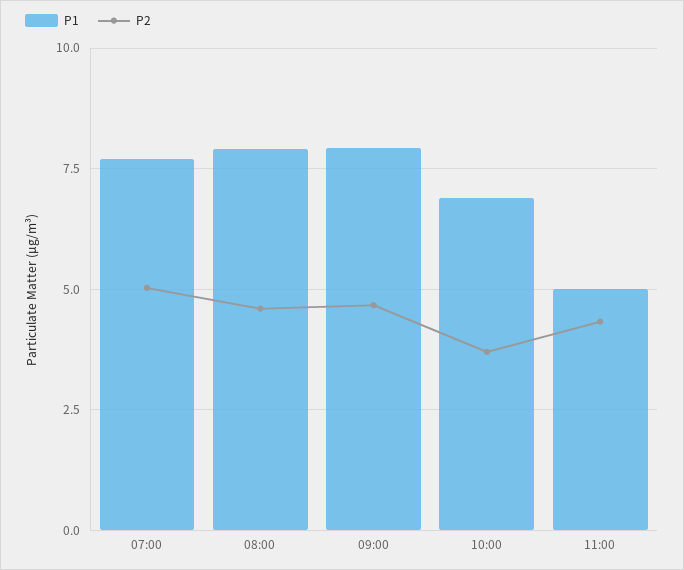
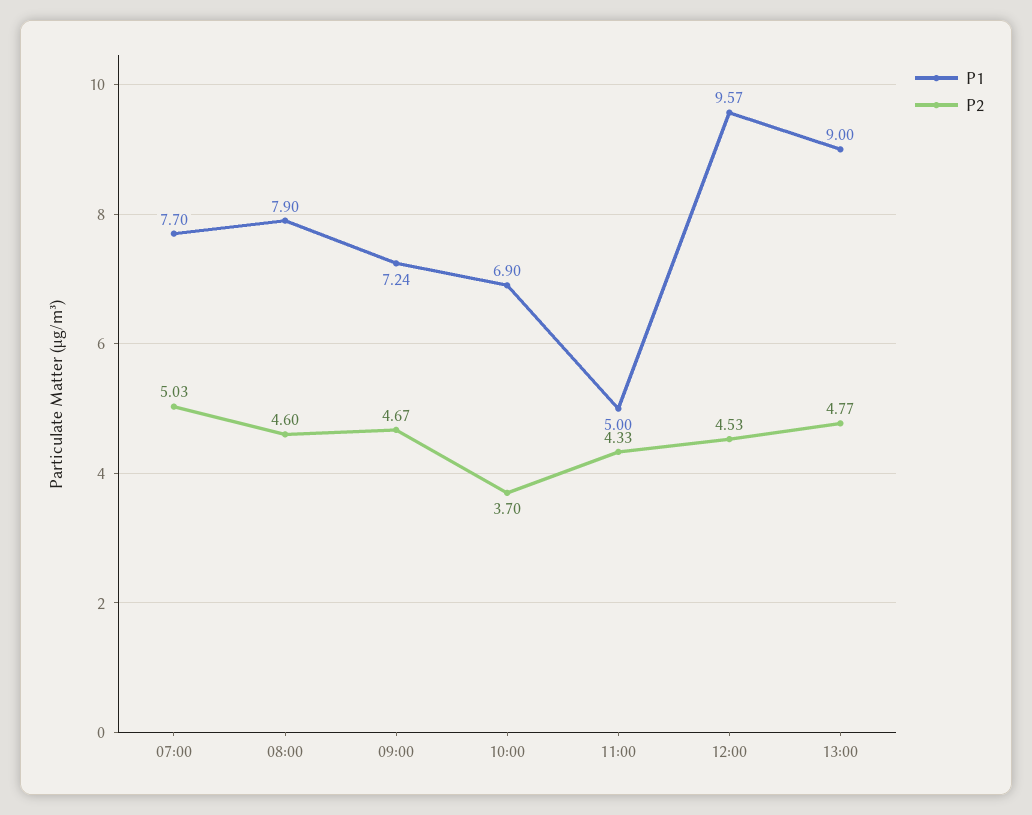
P1, 09:00: 8 -> 7.24
P1, 12:00: none -> 9.57
P2, 12:00: none -> 4.53
P1, 13:00: none -> 9
P2, 13:00: none -> 4.77

